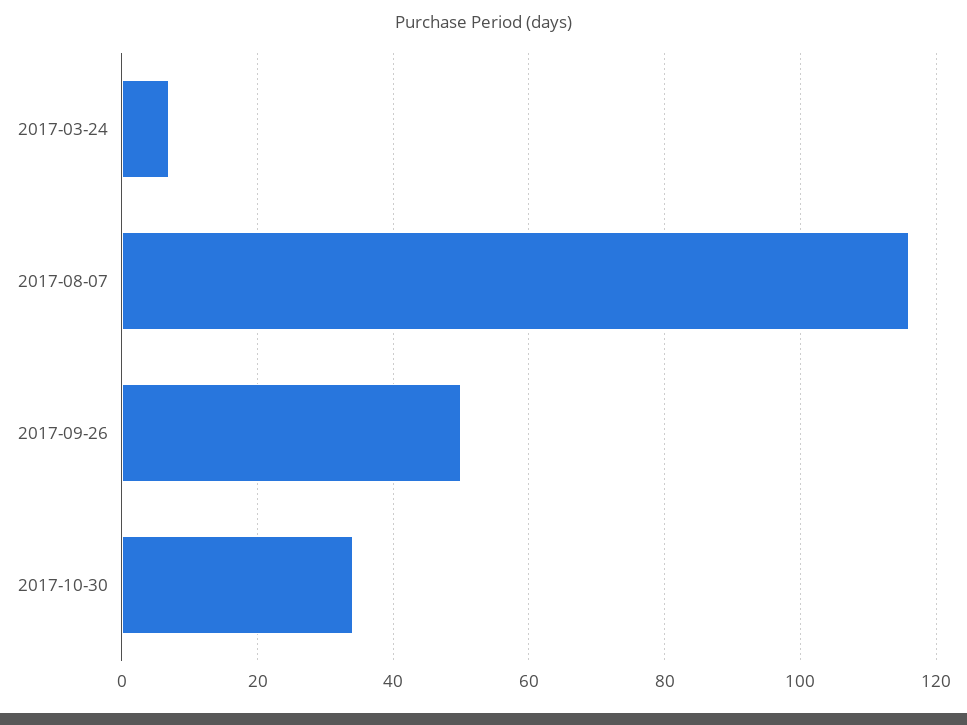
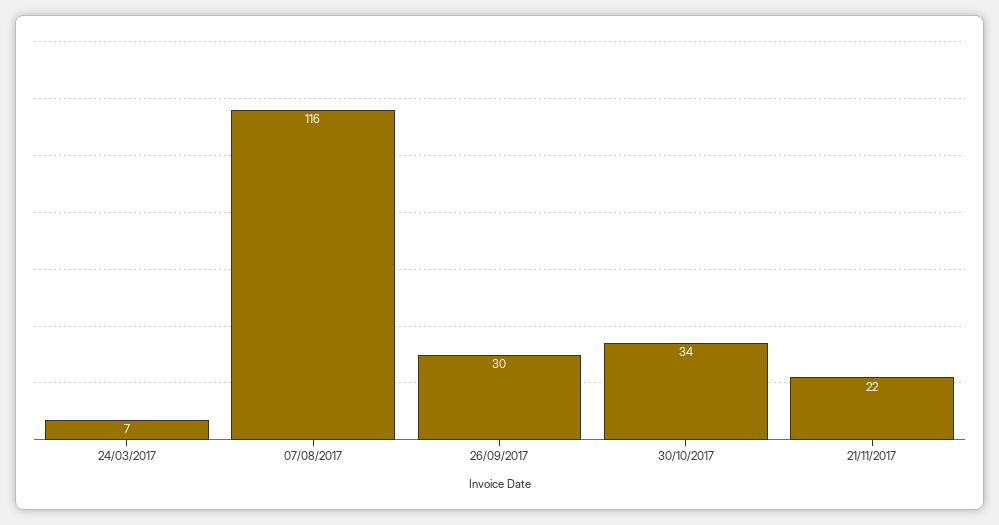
2017-09-26: 50 -> 30
21/11/2017: none -> 22

